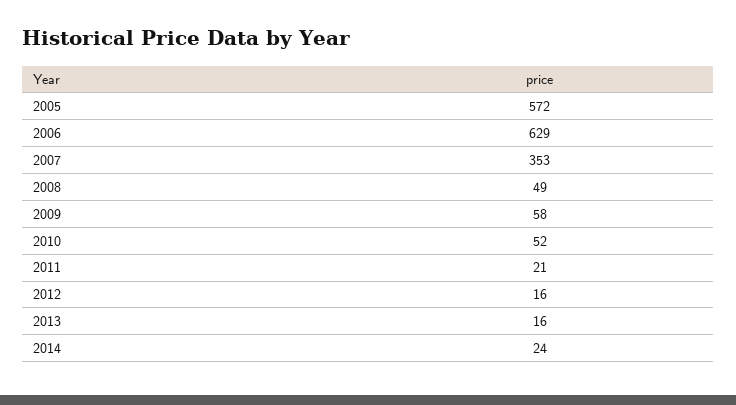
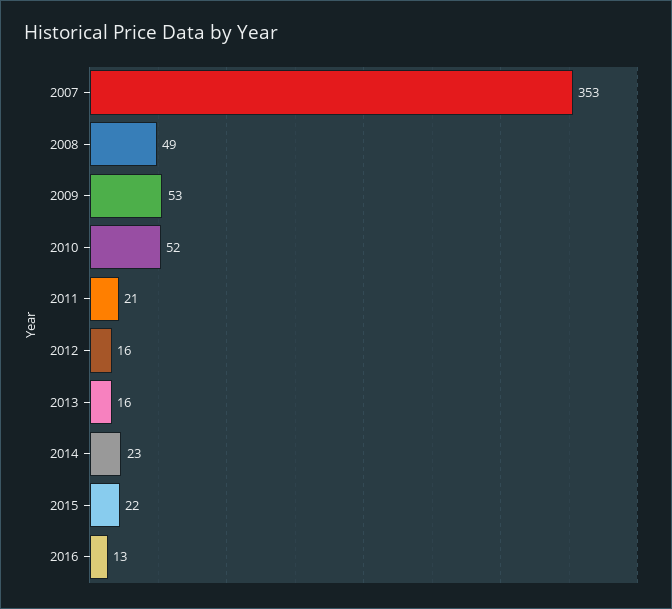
2005: 572 -> none
2006: 629 -> none
2009: 58 -> 53
2014: 24 -> 23
2015: none -> 22
2016: none -> 13

